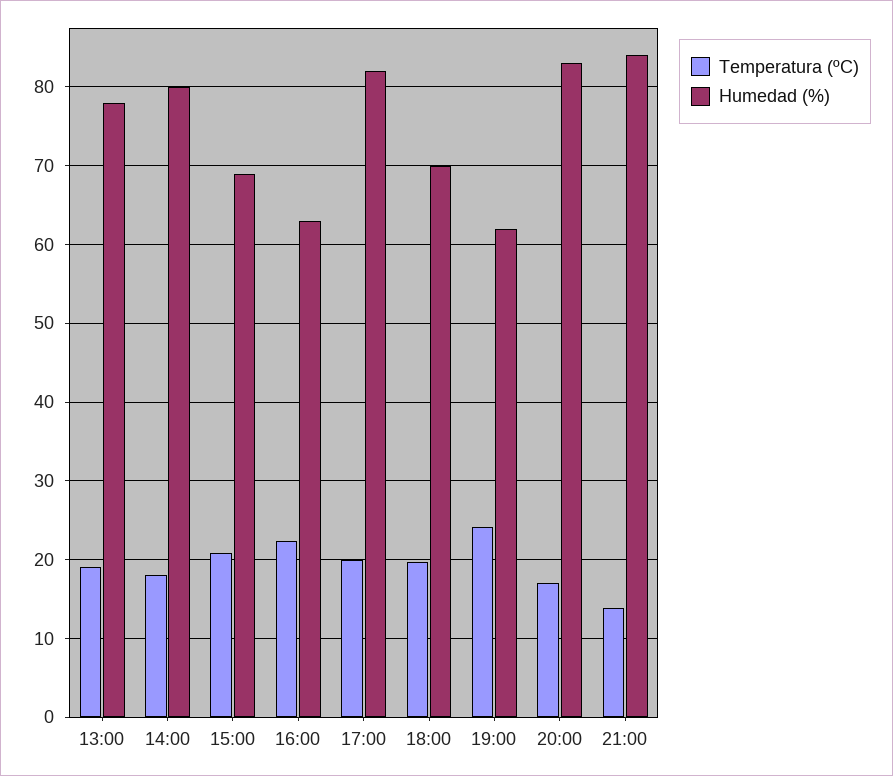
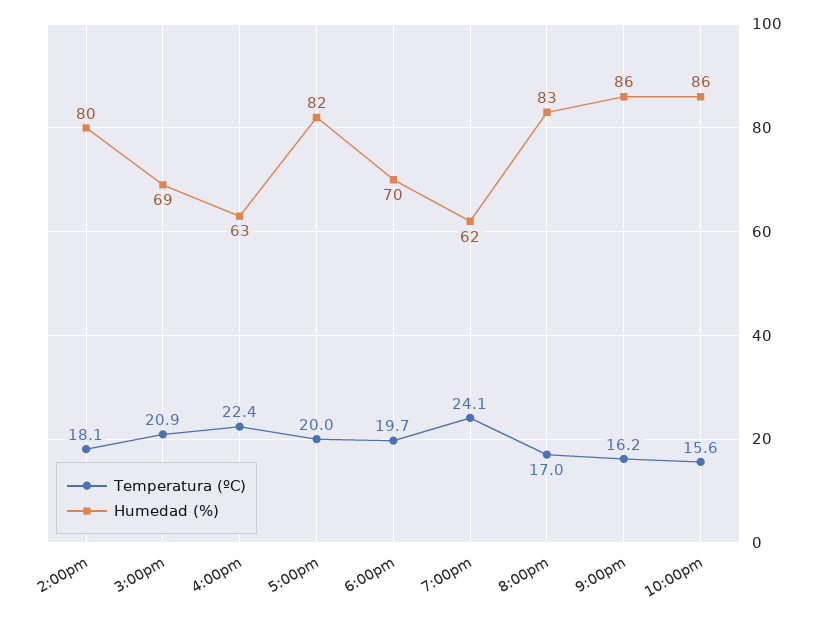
Temperatura (ºC), 13:00: 19 -> none
Humedad (%), 13:00: 78 -> none
Temperatura (ºC), 21:00: 14 -> 16.2
Humedad (%), 21:00: 84 -> 86
Temperatura (ºC), 10:00pm: none -> 15.6
Humedad (%), 10:00pm: none -> 86

